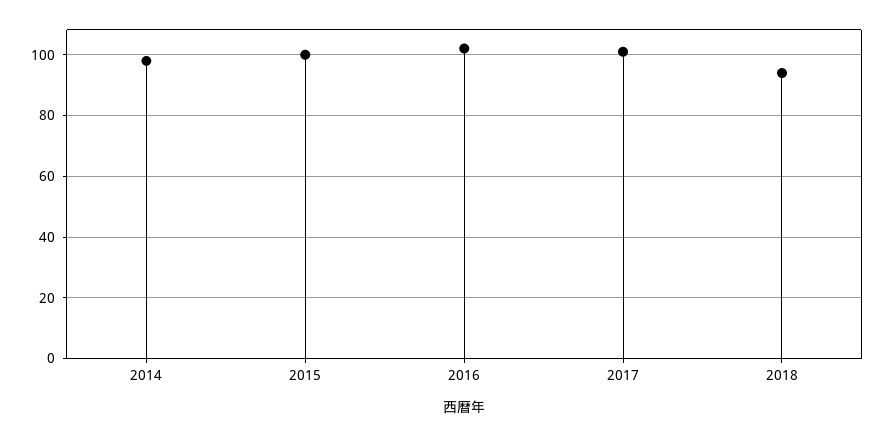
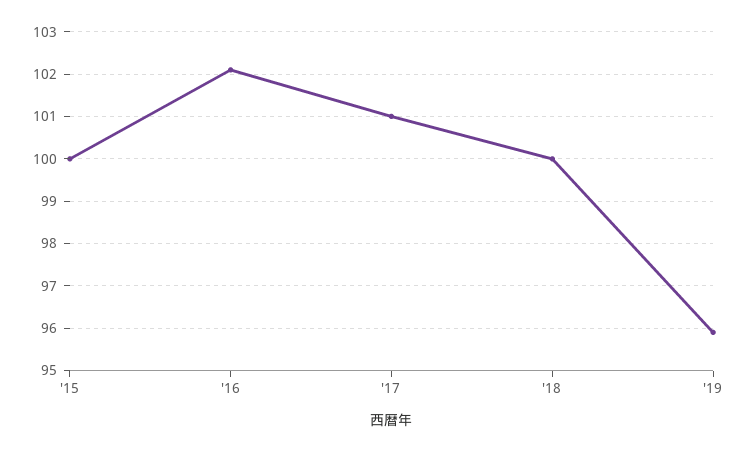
2014: 98 -> none
2018: 94 -> 100
'19: none -> 96

